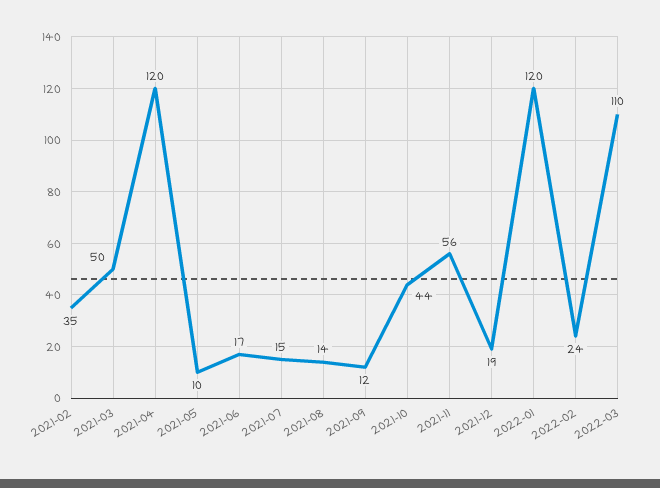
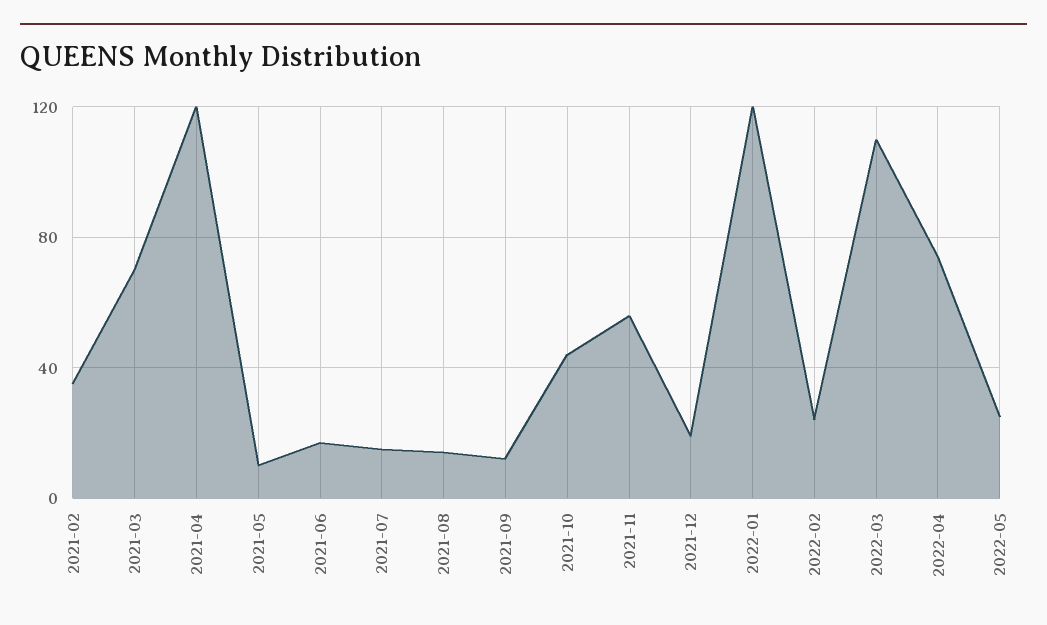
2021-03: 50 -> 70
2022-04: none -> 75
2022-05: none -> 25

